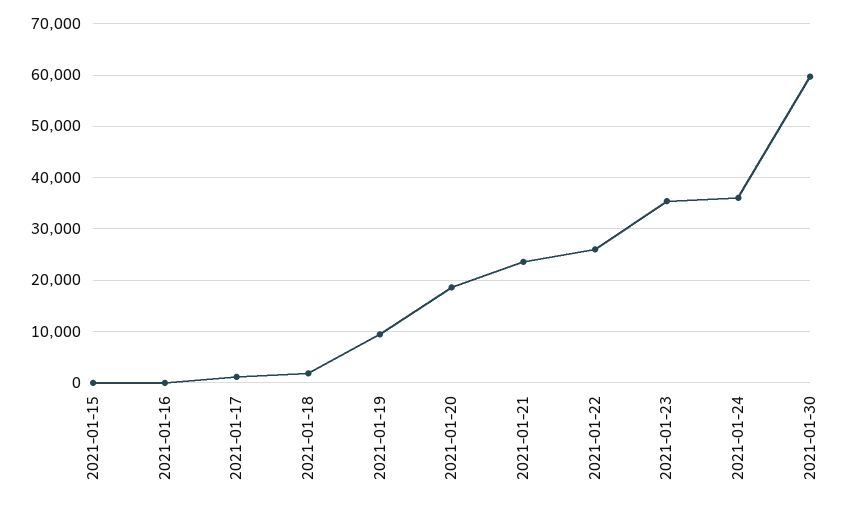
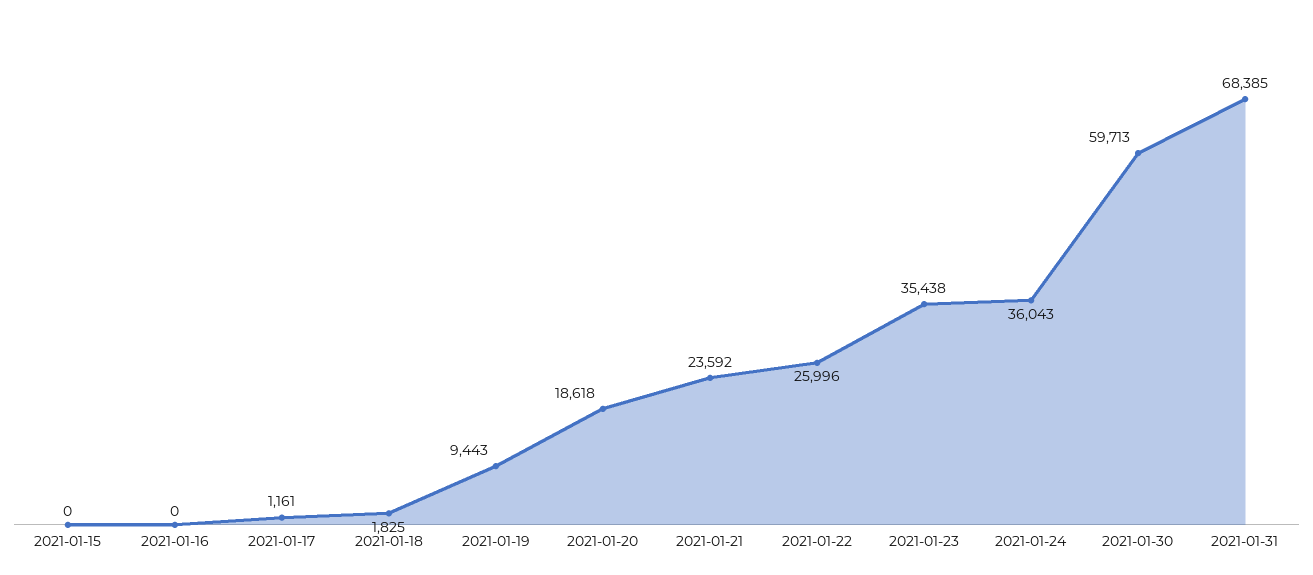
2021-01-31: none -> 68385

